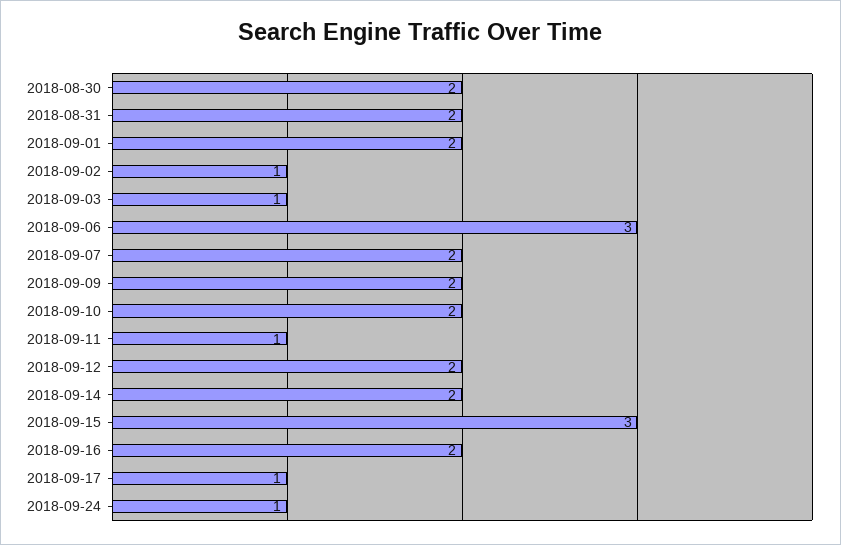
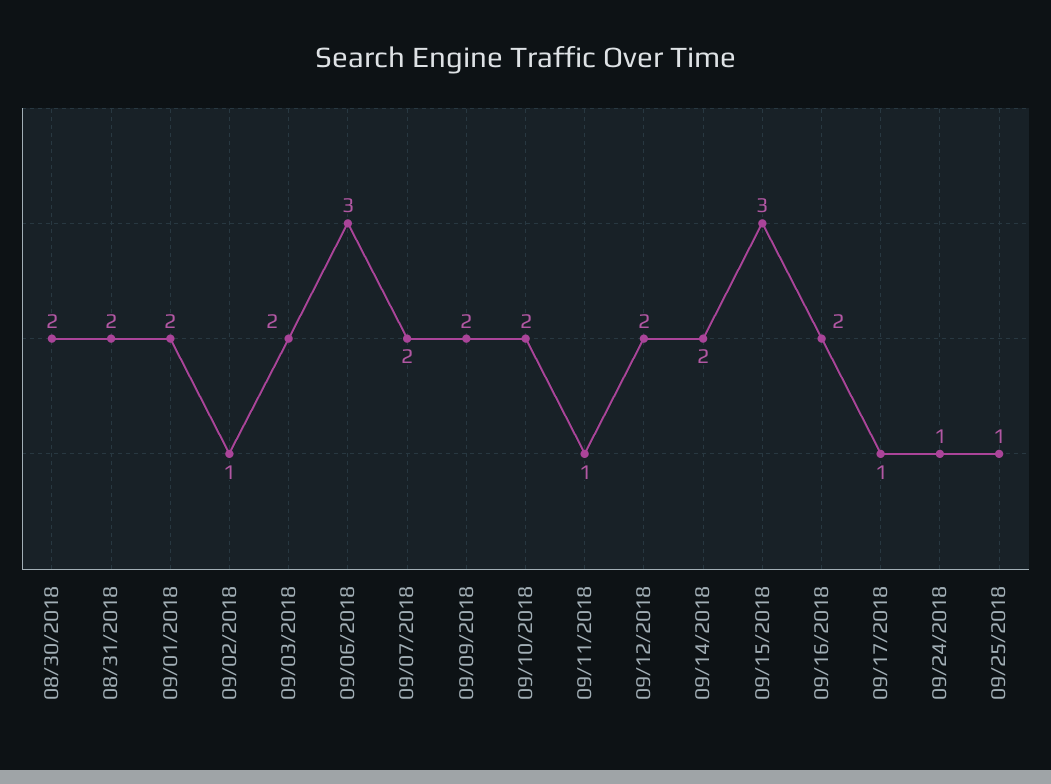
2018-09-03: 1 -> 2
09/25/2018: none -> 1

